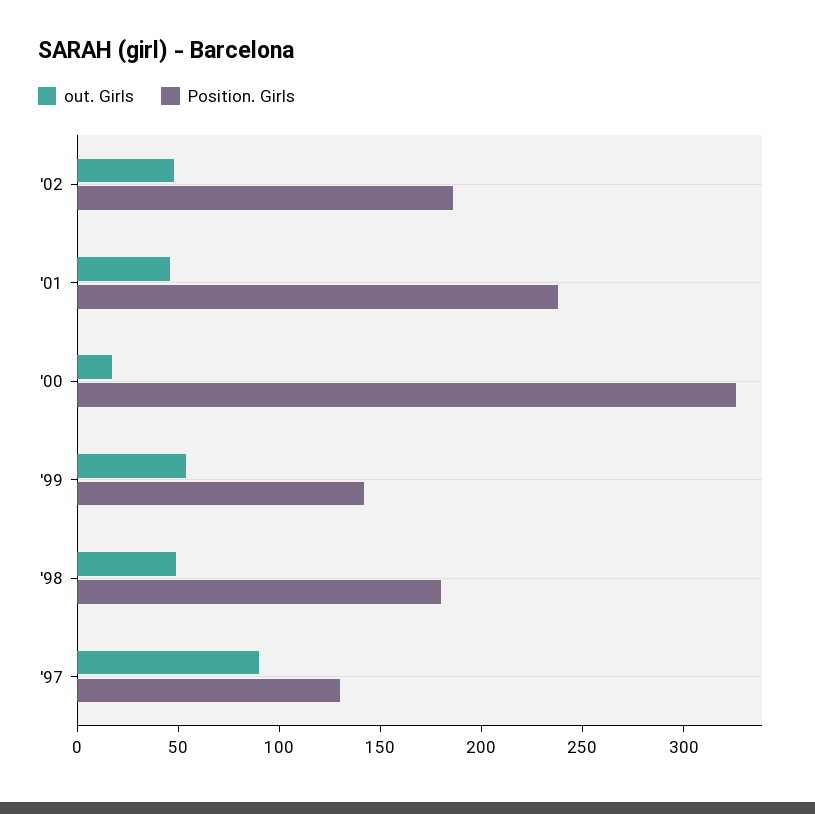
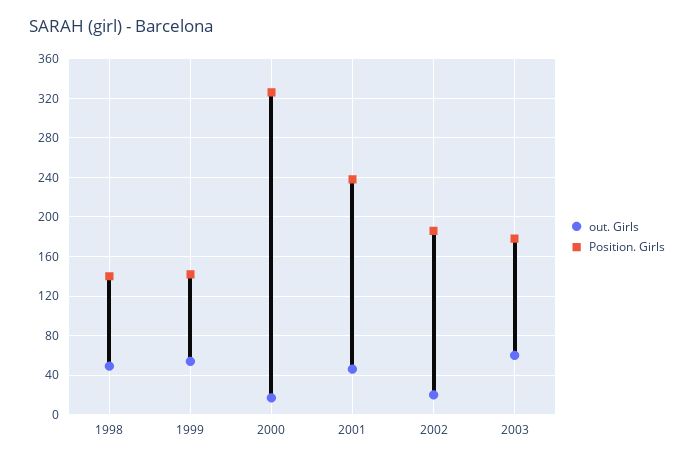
out. Girls, '02: 50 -> 20
Position. Girls, '98: 180 -> 140
out. Girls, '97: 90 -> none
Position. Girls, '97: 130 -> none
out. Girls, 2003: none -> 60
Position. Girls, 2003: none -> 180

